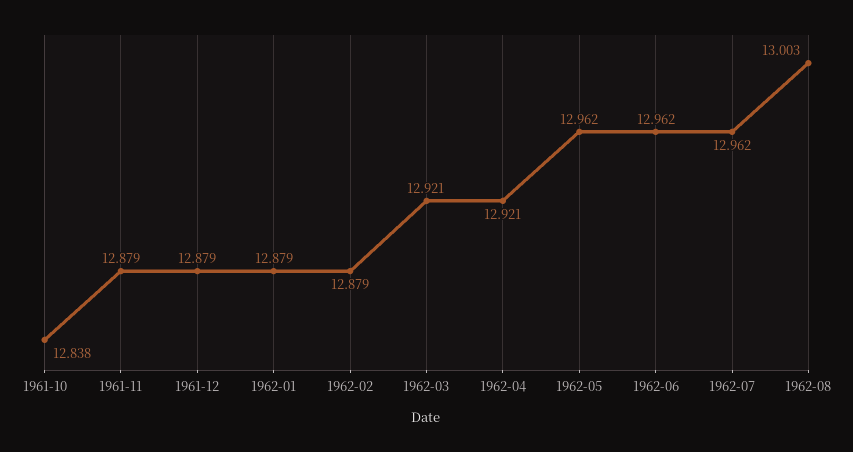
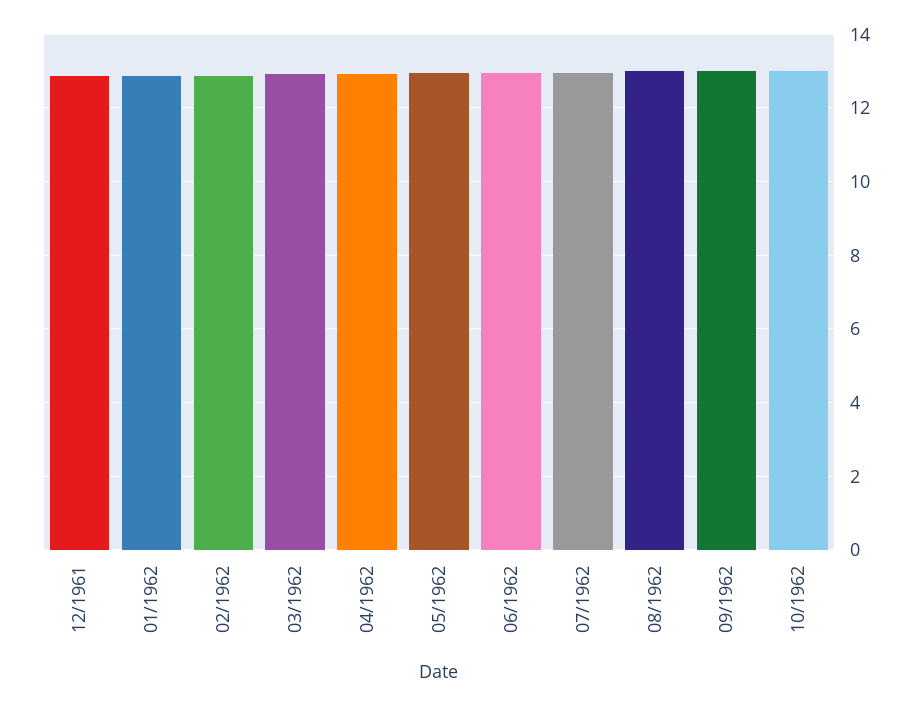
1961-10: 12.838 -> none
1961-11: 12.879 -> none
09/1962: none -> 13
10/1962: none -> 13

